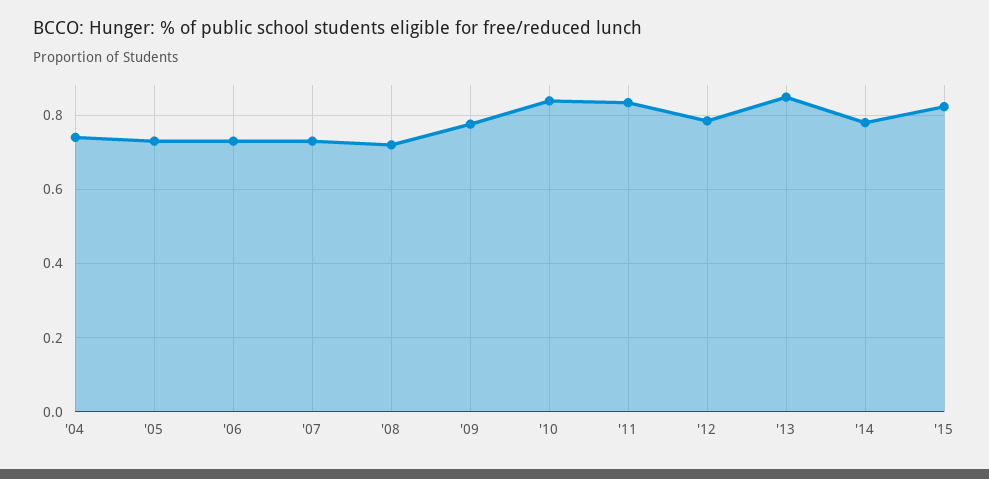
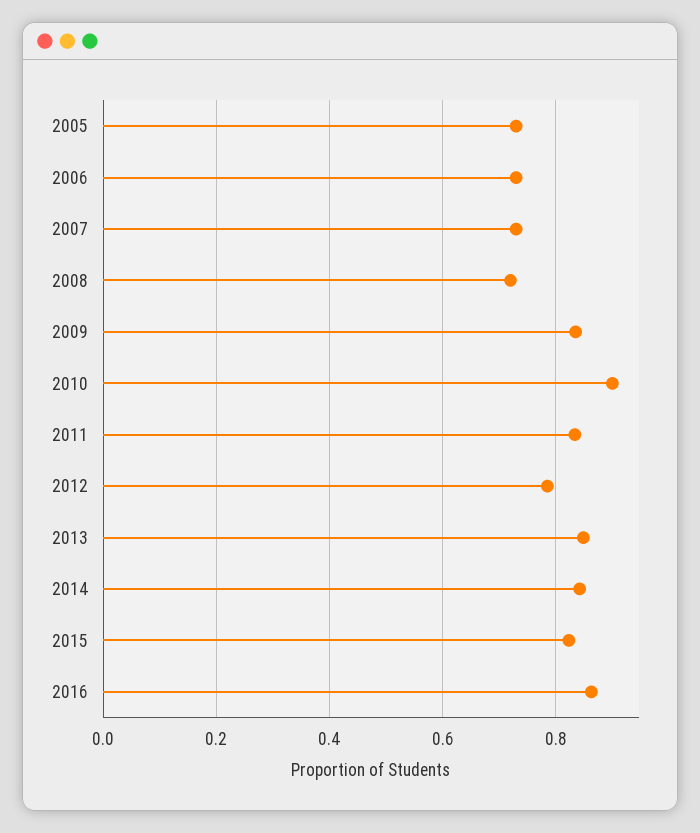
'04: 0.74 -> none
'09: 0.78 -> 0.84
'10: 0.84 -> 0.9
'14: 0.78 -> 0.84
2016: none -> 0.86

